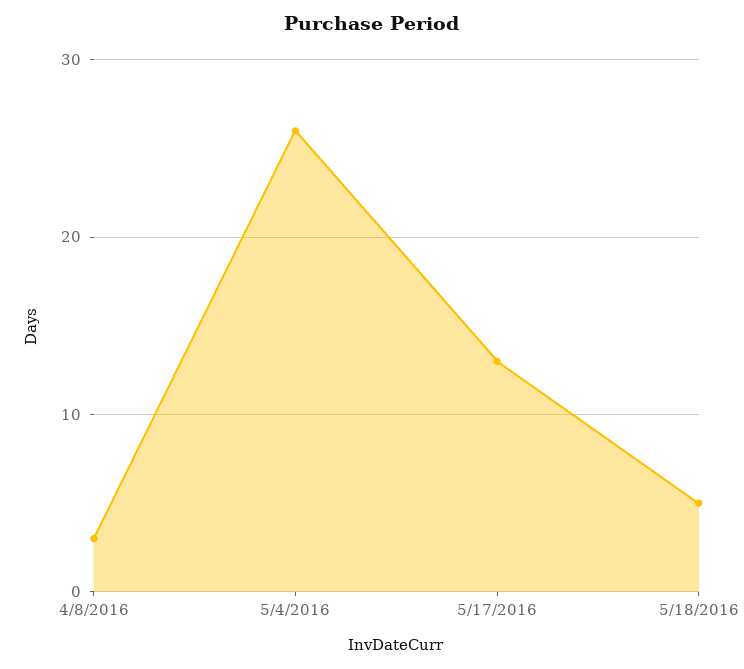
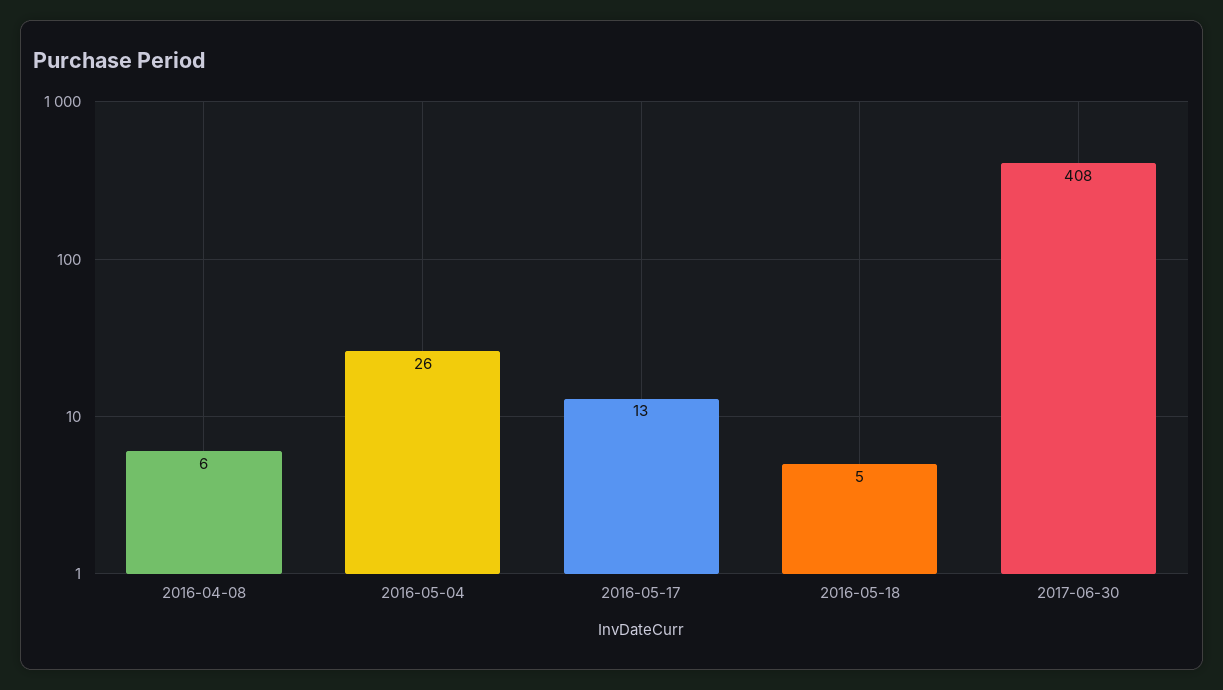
4/8/2016: 3 -> 6
2017-06-30: none -> 408

